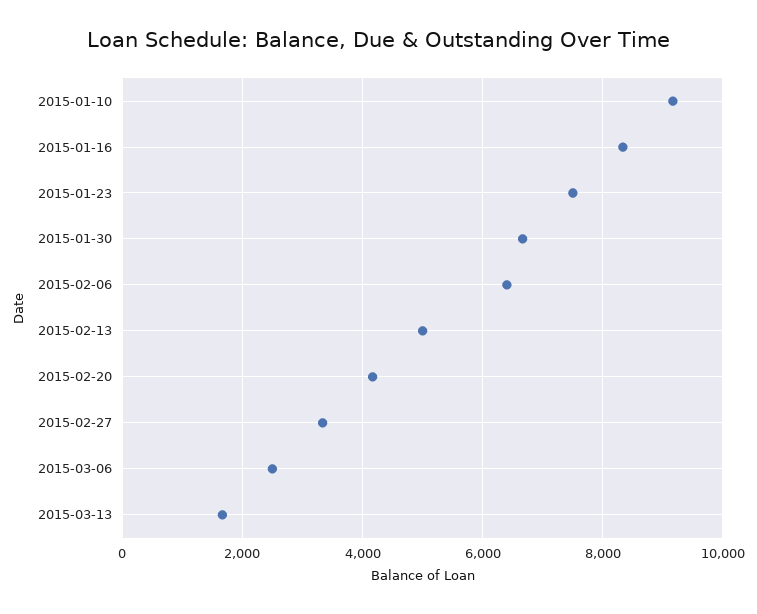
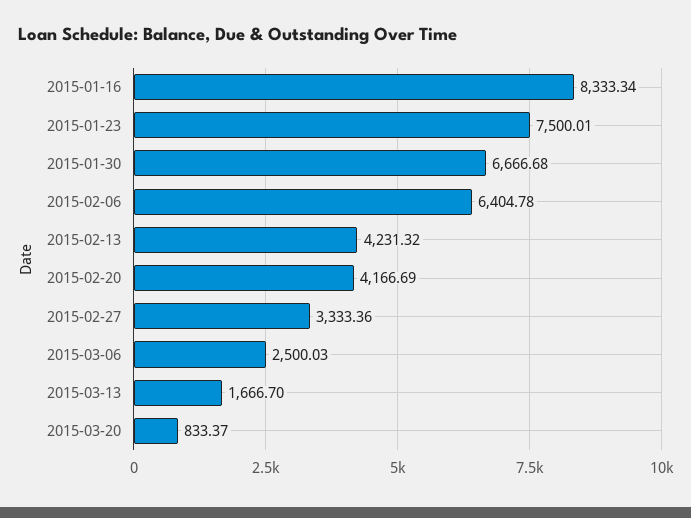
2015-01-10: 9200 -> none
2015-02-13: 5000 -> 4231.32
2015-03-20: none -> 833.37

